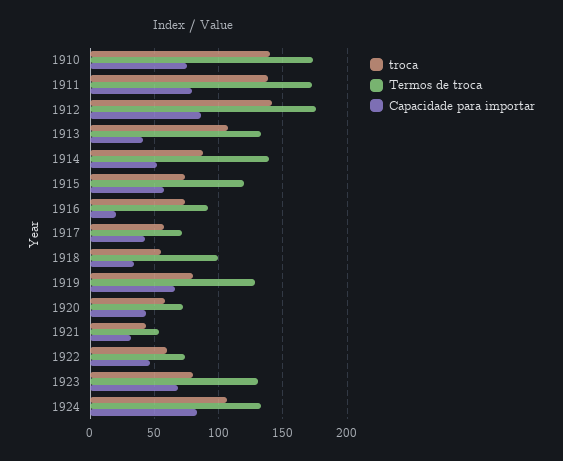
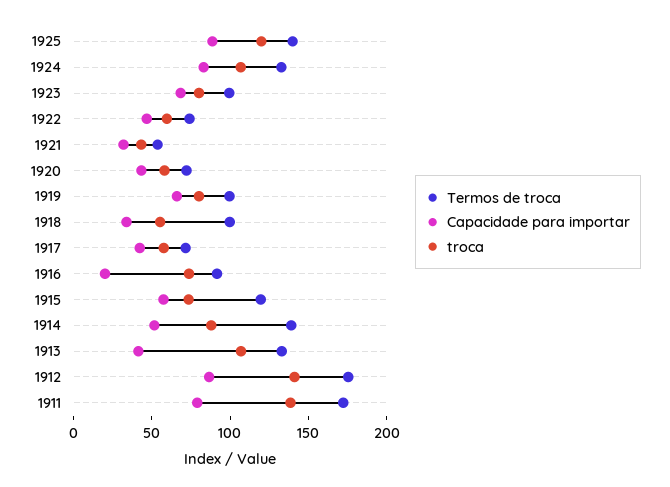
troca, 1910: 140 -> none
Termos de troca, 1910: 175 -> none
Capacidade para importar, 1910: 75 -> none
Termos de troca, 1919: 130 -> 100
Termos de troca, 1923: 130 -> 100
Termos de troca, 1925: none -> 140
Capacidade para importar, 1925: none -> 90
troca, 1925: none -> 120

